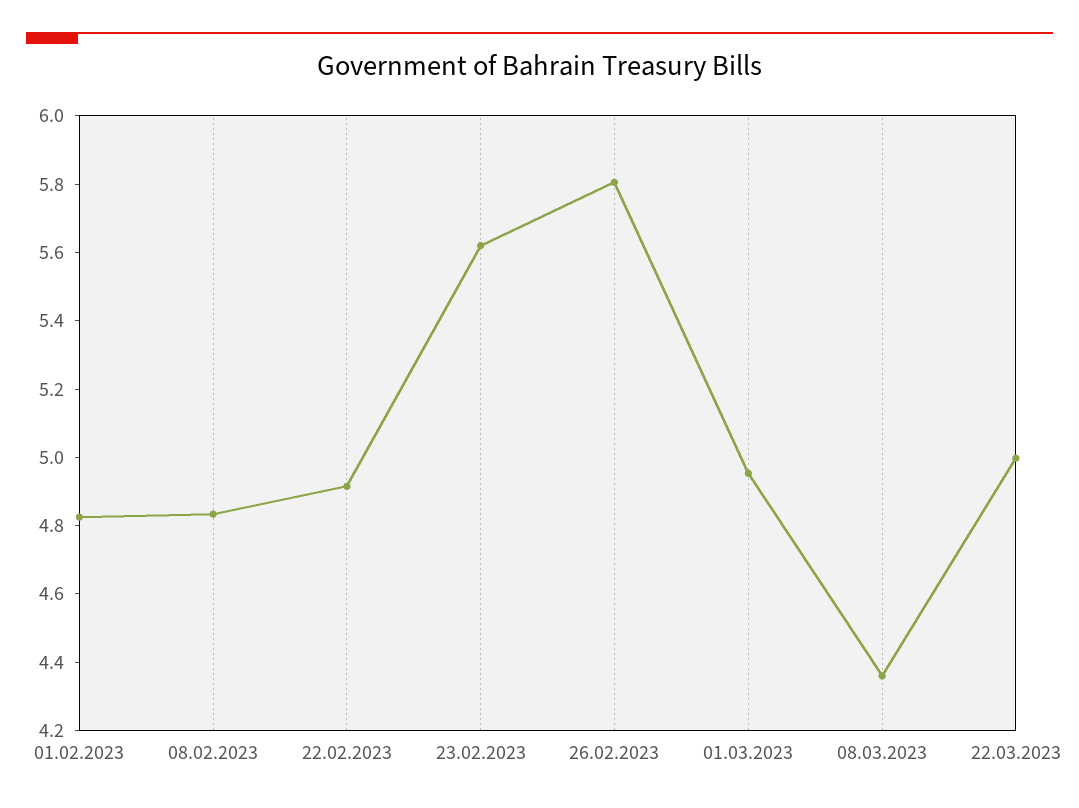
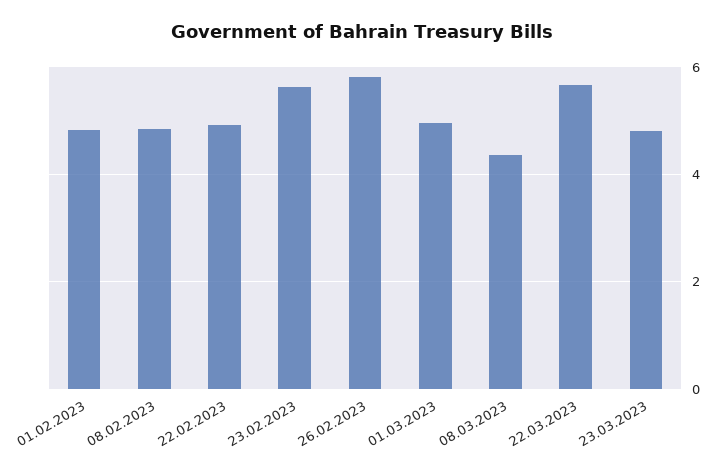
22.03.2023: 5 -> 5.6
23.03.2023: none -> 4.8

